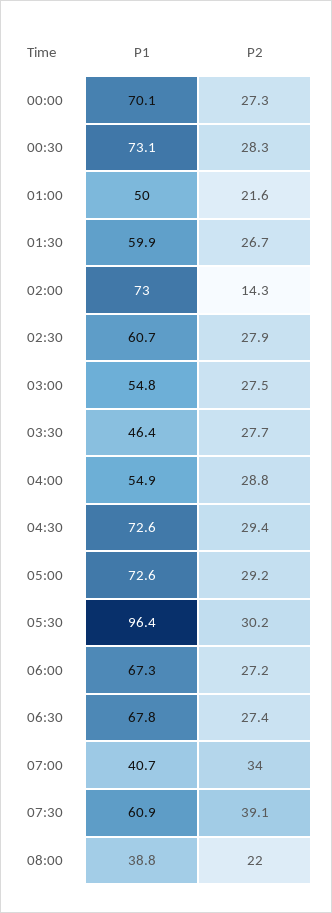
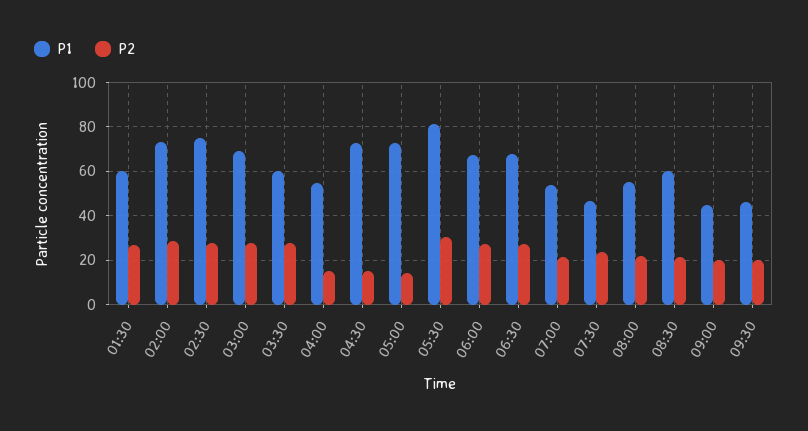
P1, 00:00: 70.1 -> none
P2, 00:00: 27.3 -> none
P1, 00:30: 73.1 -> none
P2, 00:30: 28.3 -> none
P1, 01:00: 50 -> none
P2, 01:00: 21.6 -> none
P2, 02:00: 14.3 -> 30
P1, 02:30: 60.7 -> 75
P1, 03:00: 54.8 -> 70
P1, 03:30: 46.4 -> 60
P2, 04:00: 28.8 -> 15
P2, 04:30: 29.4 -> 15
P2, 05:00: 29.2 -> 15
P1, 05:30: 96.4 -> 80
P1, 07:00: 40.7 -> 55
P2, 07:00: 34 -> 20
P1, 07:30: 60.9 -> 45
P2, 07:30: 39.1 -> 25
P1, 08:00: 38.8 -> 55
P1, 08:30: none -> 60
P2, 08:30: none -> 20
P1, 09:00: none -> 45
P2, 09:00: none -> 20
P1, 09:30: none -> 45
P2, 09:30: none -> 20

